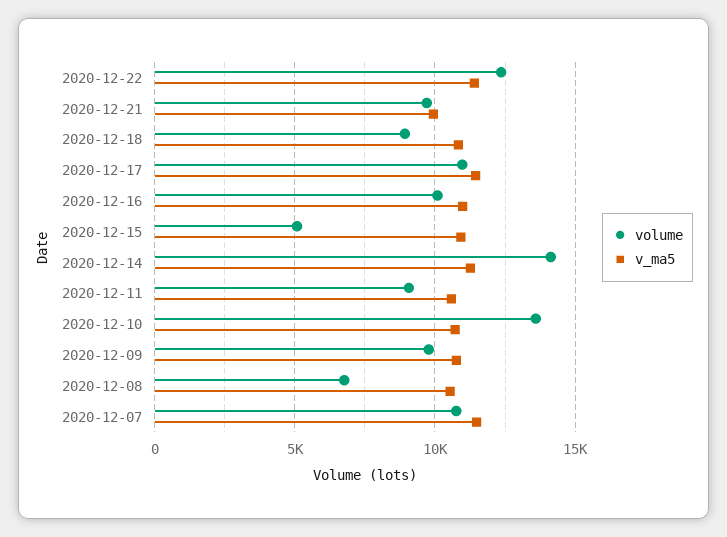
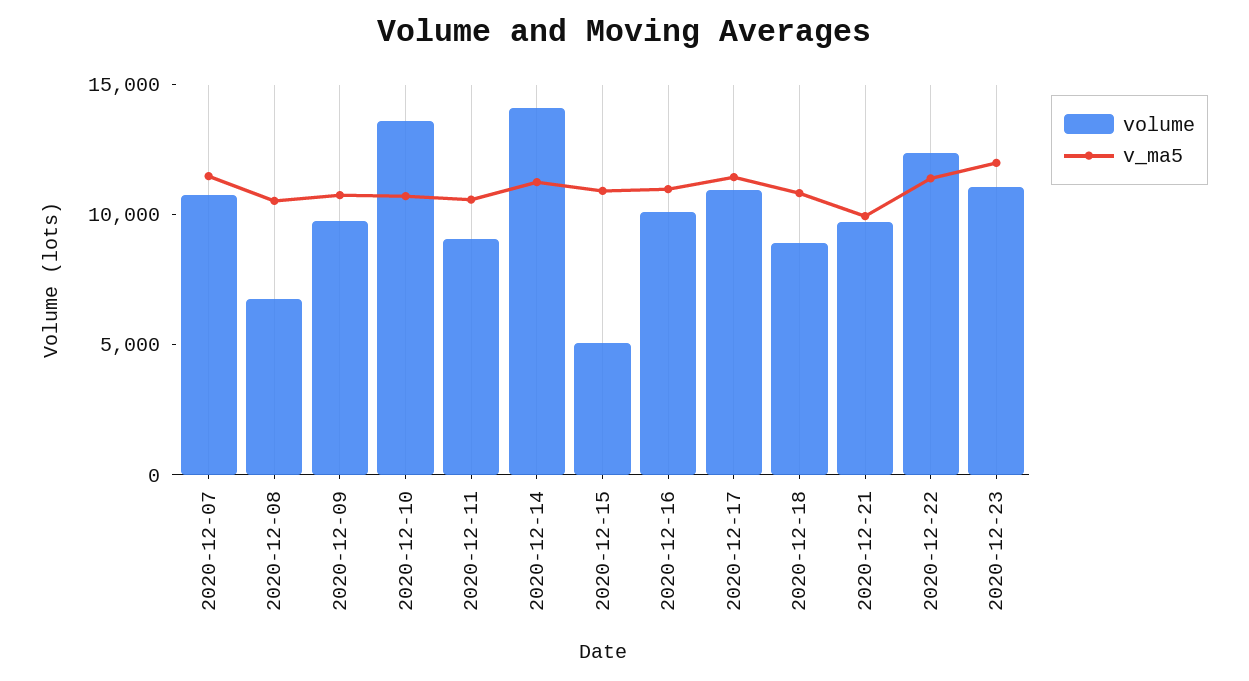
volume, 2020-12-23: none -> 11000
v_ma5, 2020-12-23: none -> 12000

